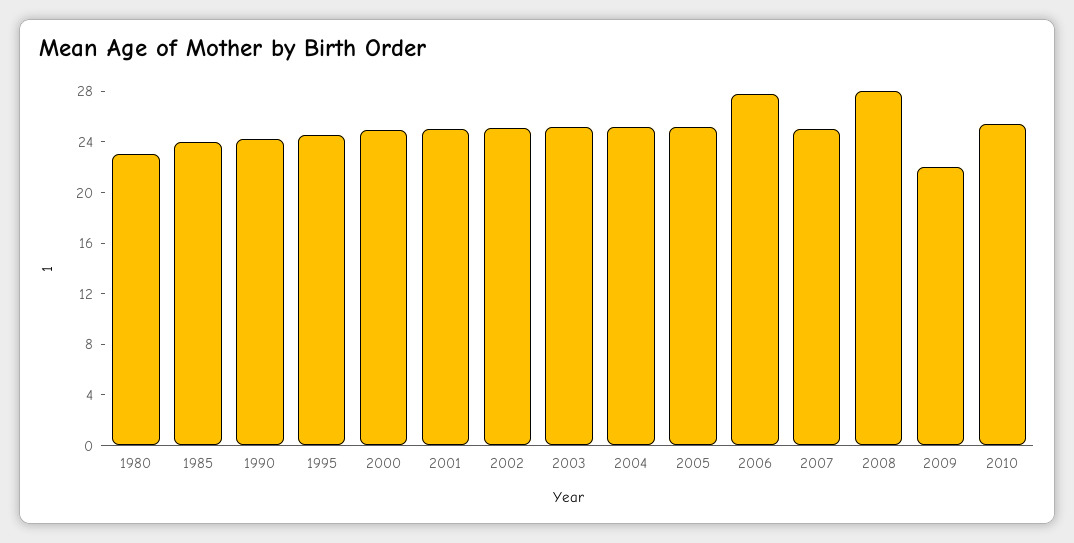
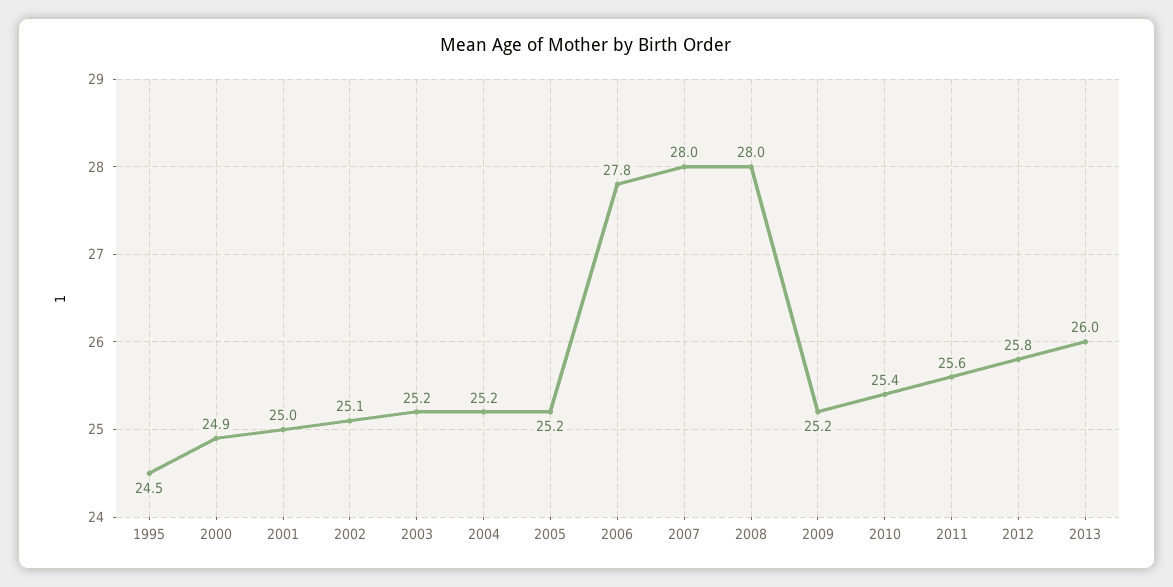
1980: 23 -> none
1985: 24 -> none
1990: 24 -> none
2007: 25 -> 28
2009: 22 -> 25.2
2011: none -> 25.6
2012: none -> 25.8
2013: none -> 26

